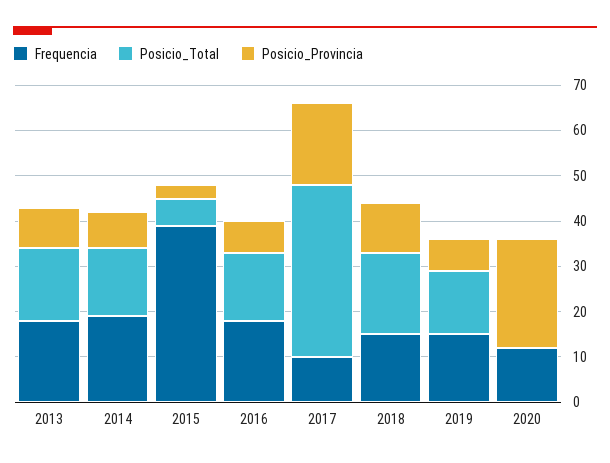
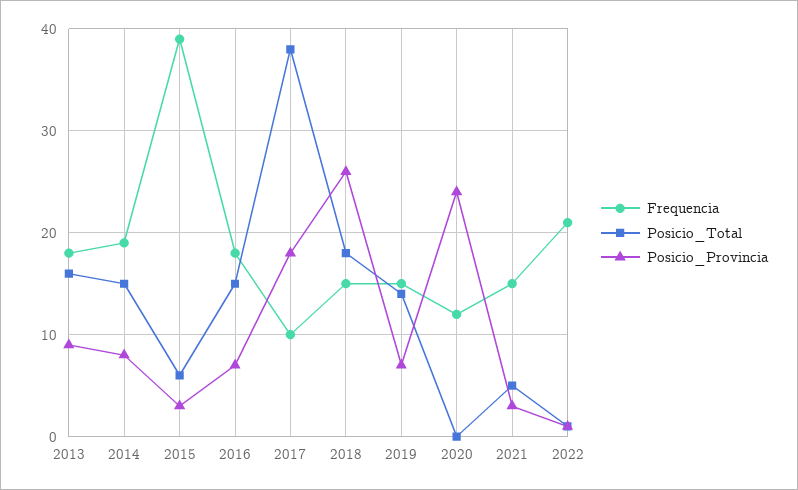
Posicio_Provincia, 2018: 10 -> 26
Frequencia, 2021: none -> 15
Posicio_Total, 2021: none -> 5
Posicio_Provincia, 2021: none -> 3
Frequencia, 2022: none -> 21
Posicio_Total, 2022: none -> 1
Posicio_Provincia, 2022: none -> 1

